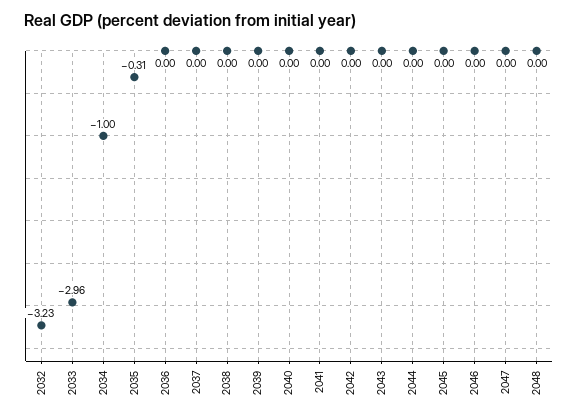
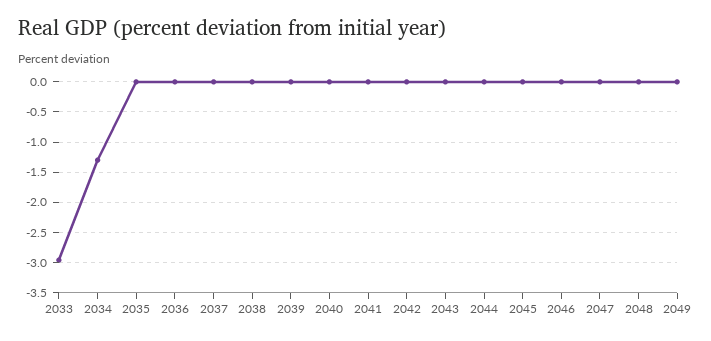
2032: -3.23 -> none
2034: -1 -> -1.3
2035: -0.31 -> 0
2049: none -> 0

